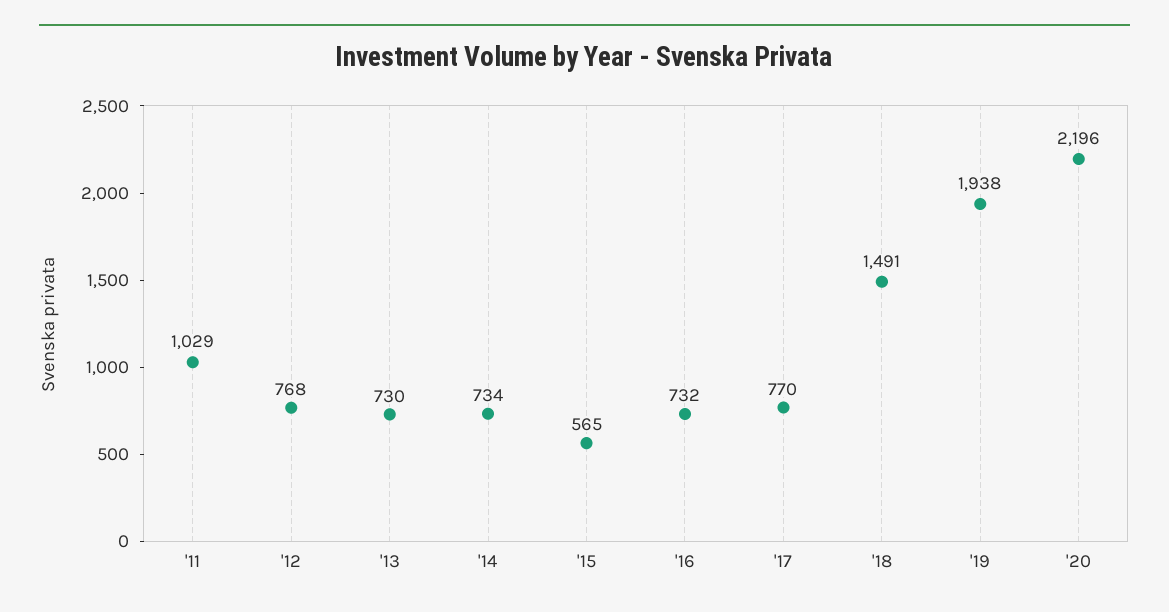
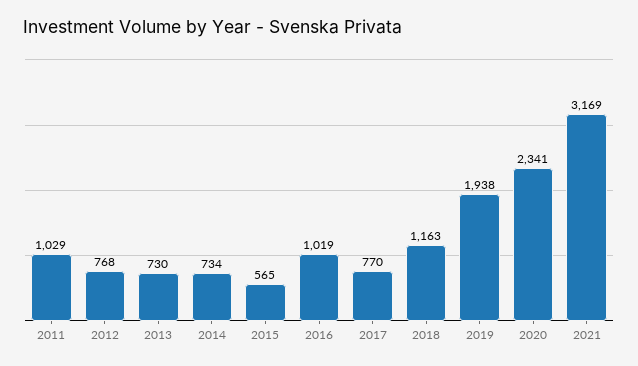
'16: 732 -> 1019
'18: 1491 -> 1163
'20: 2196 -> 2341
2021: none -> 3169

